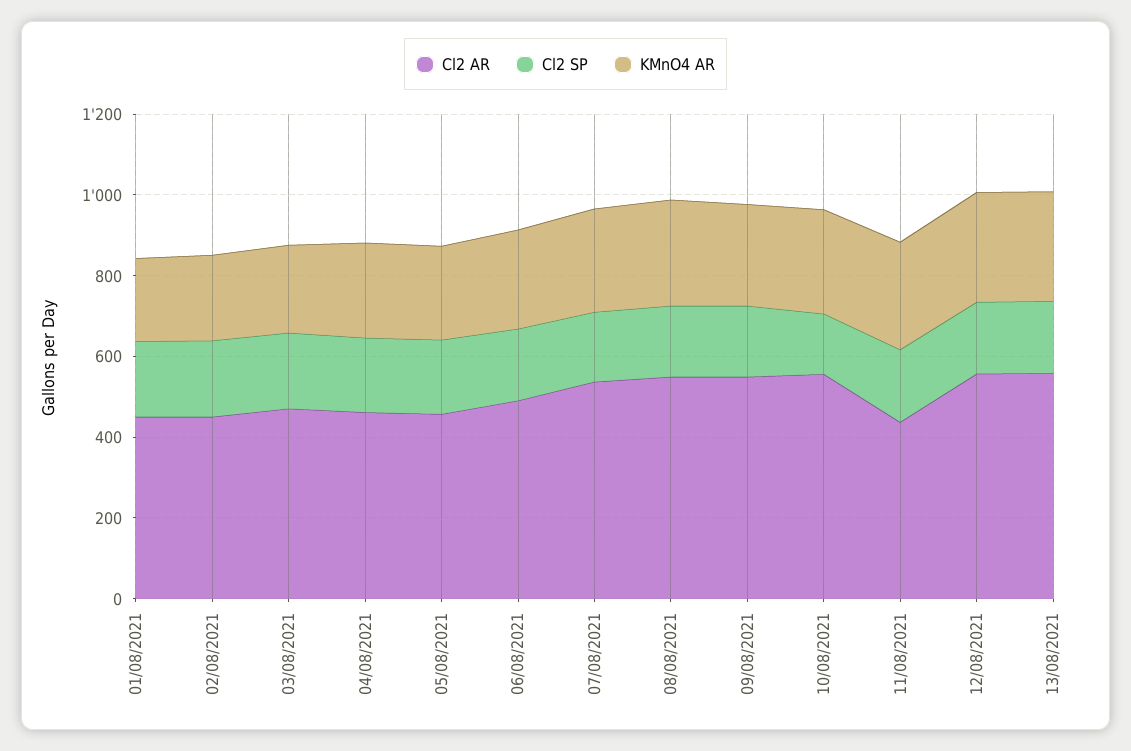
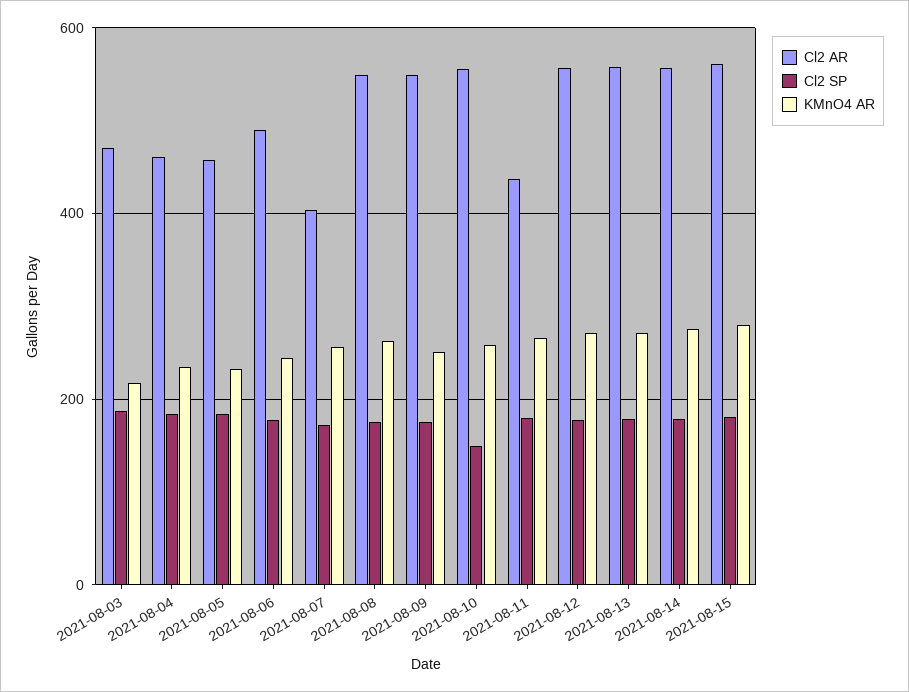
Cl2 AR, 01/08/2021: 450 -> none
Cl2 SP, 01/08/2021: 200 -> none
KMnO4 AR, 01/08/2021: 200 -> none
Cl2 AR, 02/08/2021: 450 -> none
Cl2 SP, 02/08/2021: 200 -> none
KMnO4 AR, 02/08/2021: 200 -> none
Cl2 AR, 07/08/2021: 550 -> 400
Cl2 AR, 2021-08-14: none -> 560
Cl2 SP, 2021-08-14: none -> 180
KMnO4 AR, 2021-08-14: none -> 280
Cl2 AR, 2021-08-15: none -> 560
Cl2 SP, 2021-08-15: none -> 180
KMnO4 AR, 2021-08-15: none -> 280

